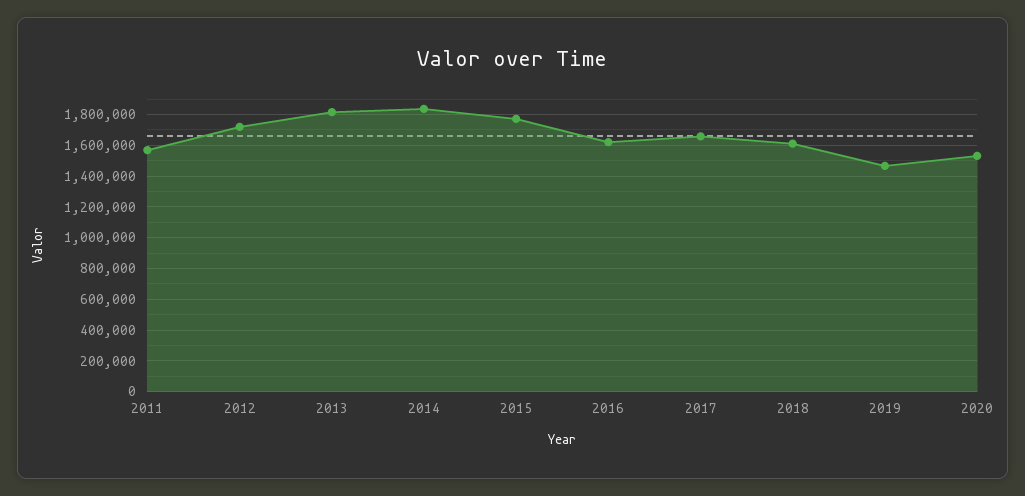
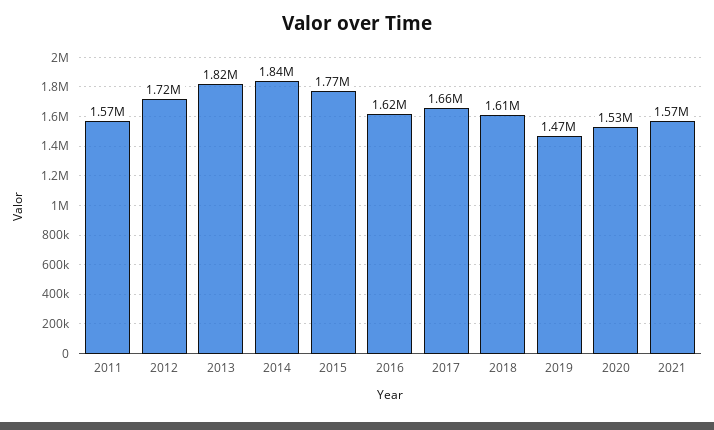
2021: none -> 1570000

